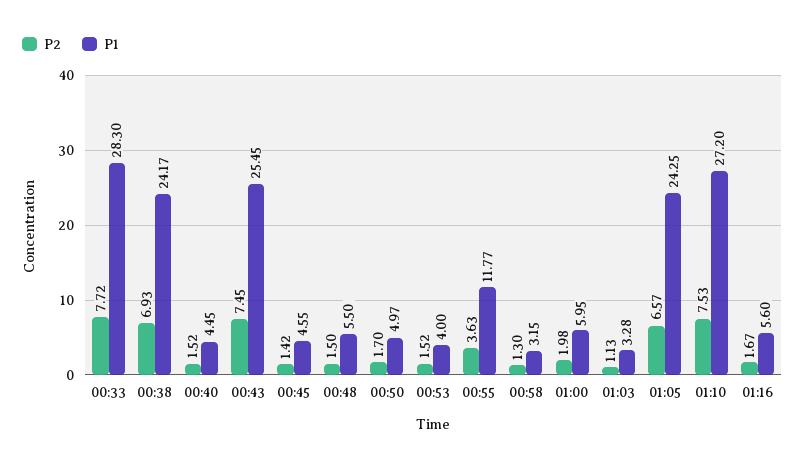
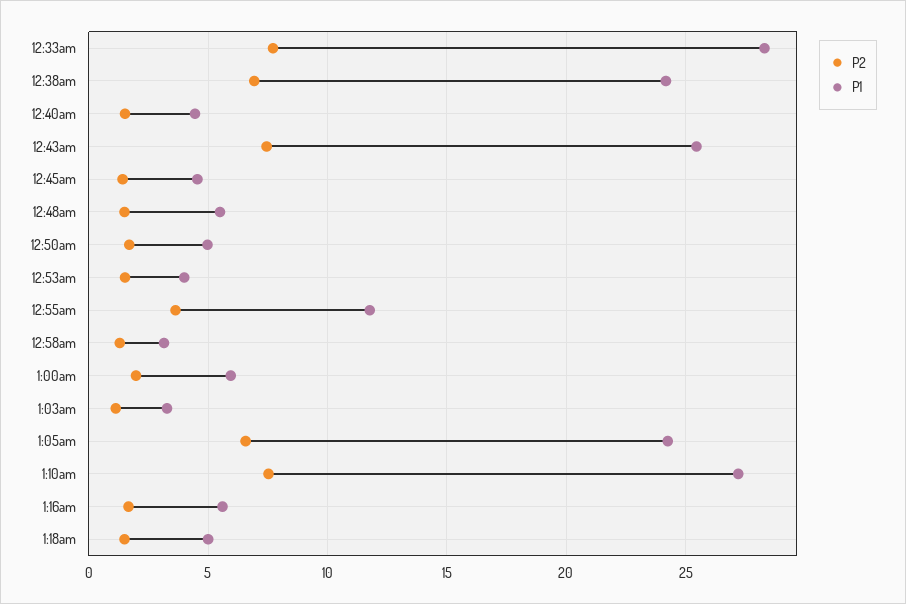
P2, 1:18am: none -> 1.5
P1, 1:18am: none -> 5

